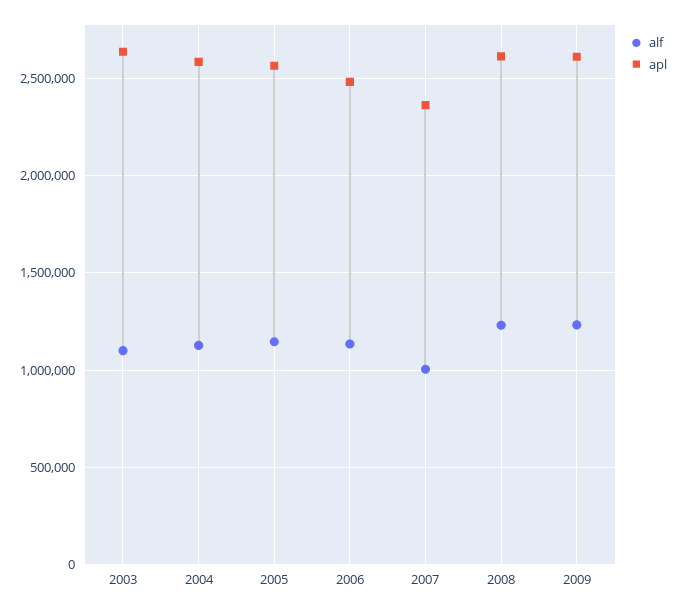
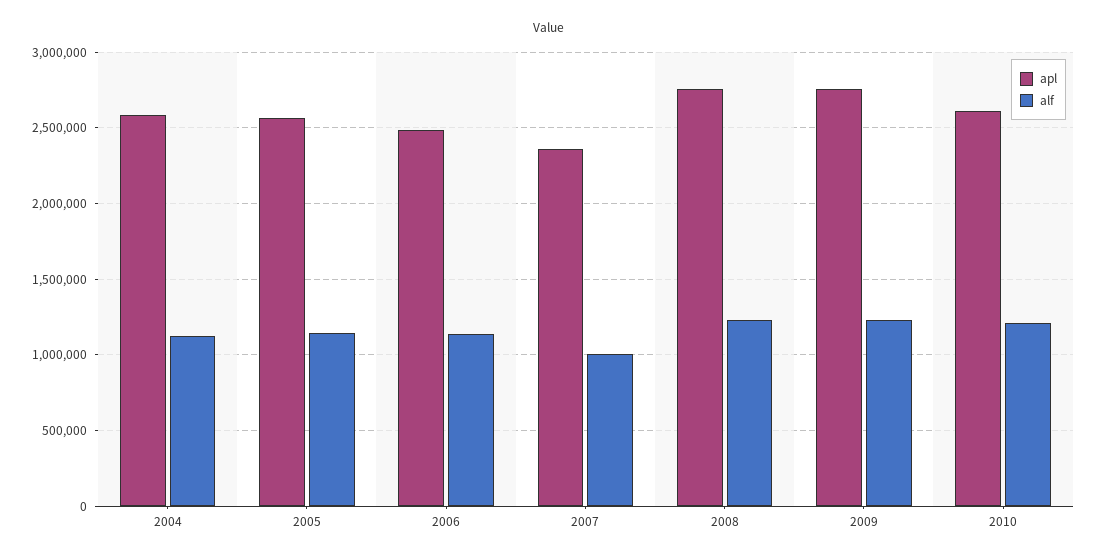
alf, 2003: 1100000 -> none
apl, 2003: 2650000 -> none
apl, 2008: 2600000 -> 2750000
apl, 2009: 2600000 -> 2750000
apl, 2010: none -> 2600000
alf, 2010: none -> 1200000

